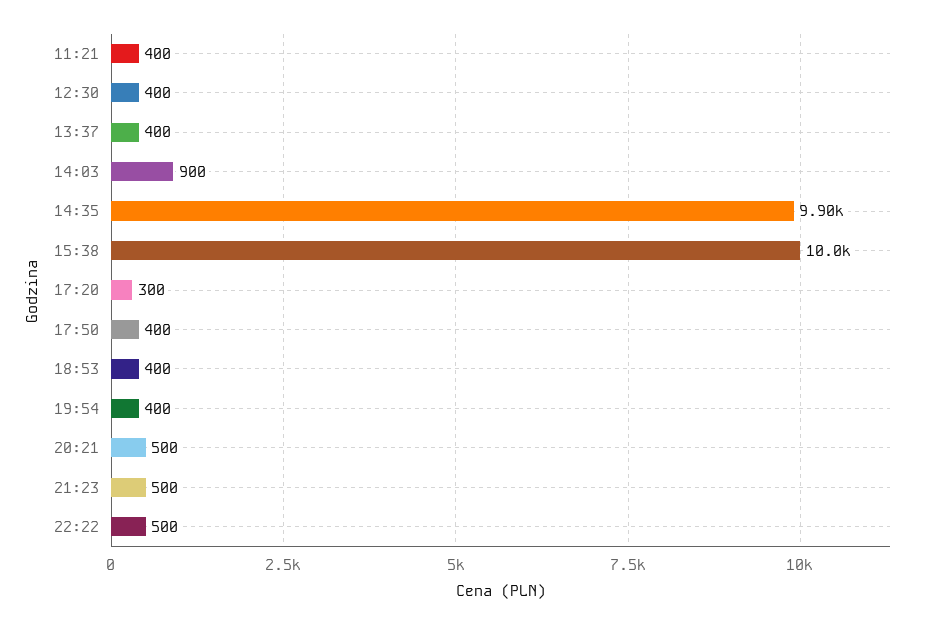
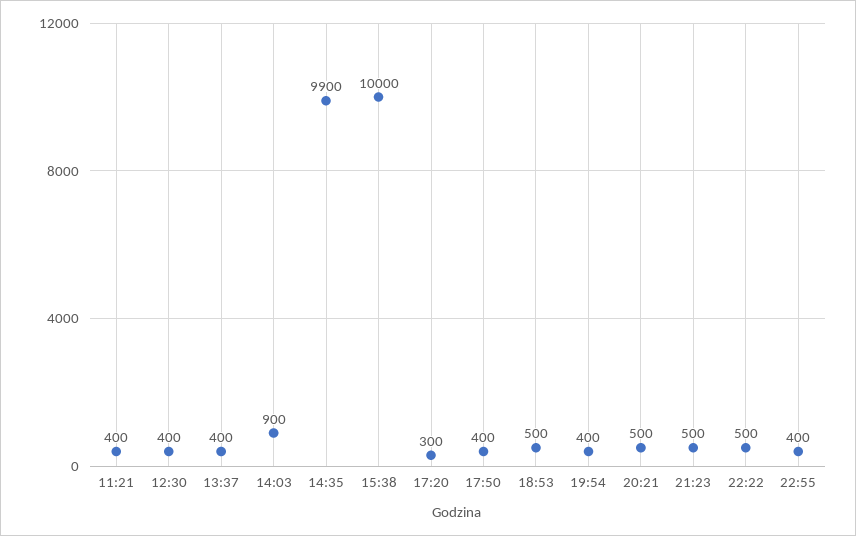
18:53: 400 -> 500
22:55: none -> 400

